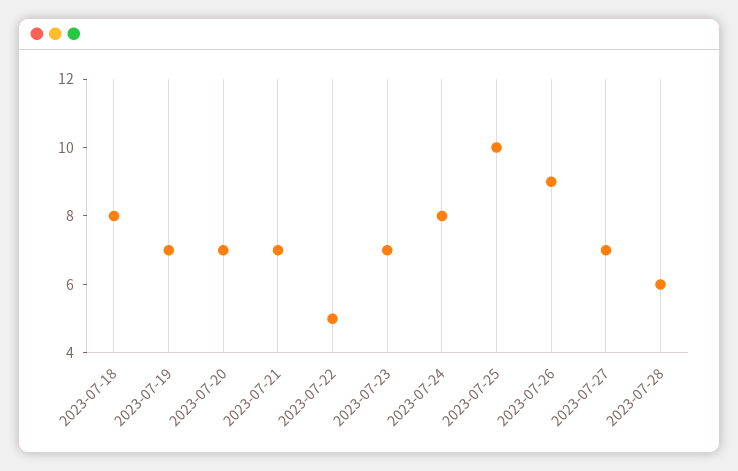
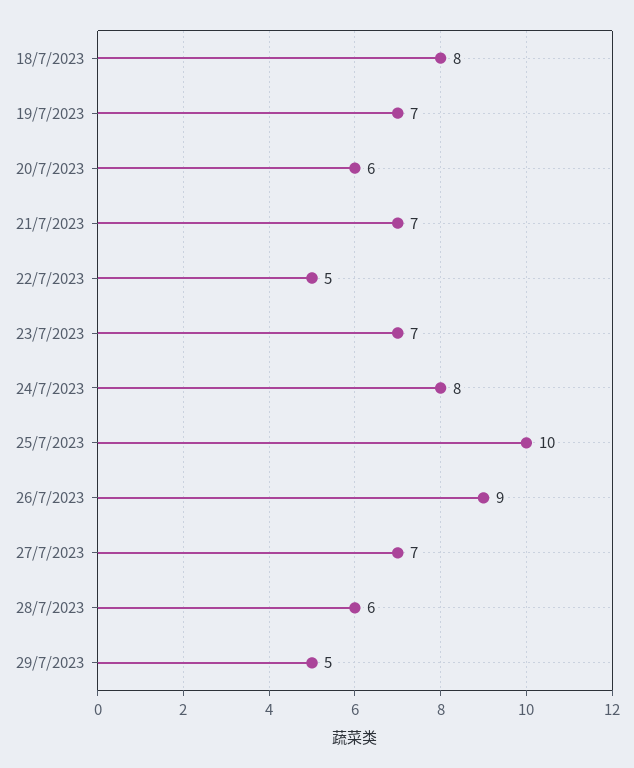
2023-07-20: 7 -> 6
29/7/2023: none -> 5

